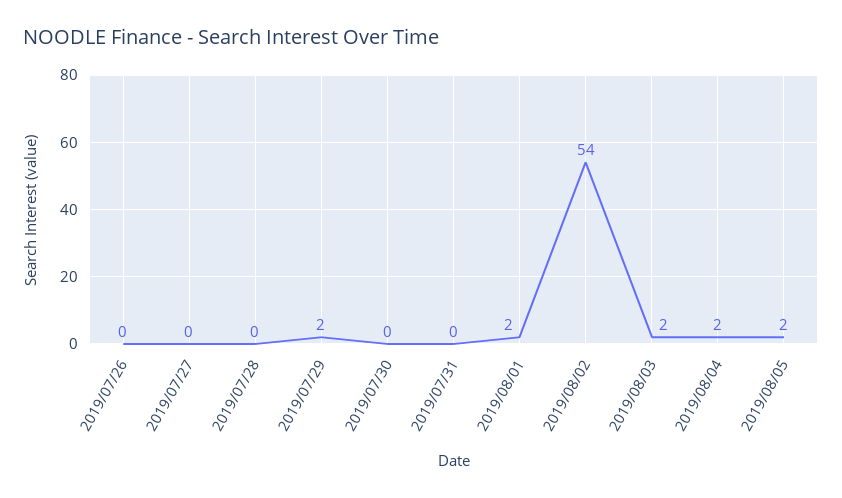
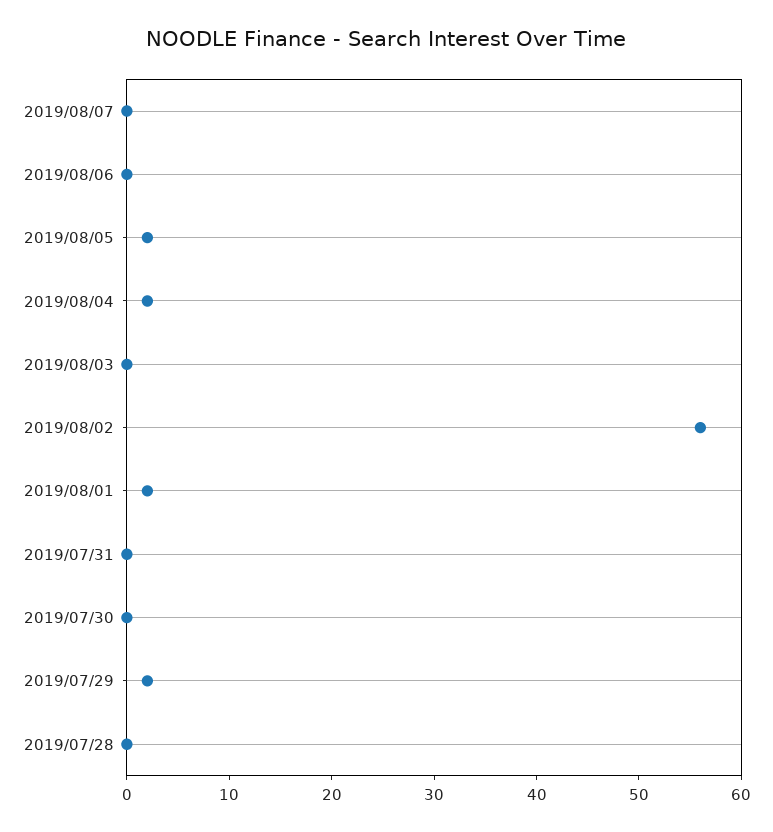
2019/07/26: 0 -> none
2019/07/27: 0 -> none
2019/08/02: 54 -> 56
2019/08/03: 2 -> 0
2019/08/07: none -> 0
2019/08/06: none -> 0

